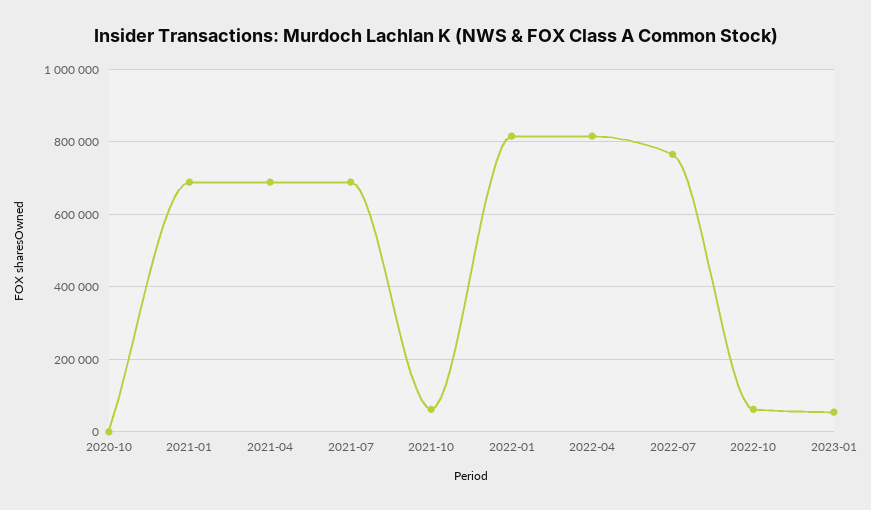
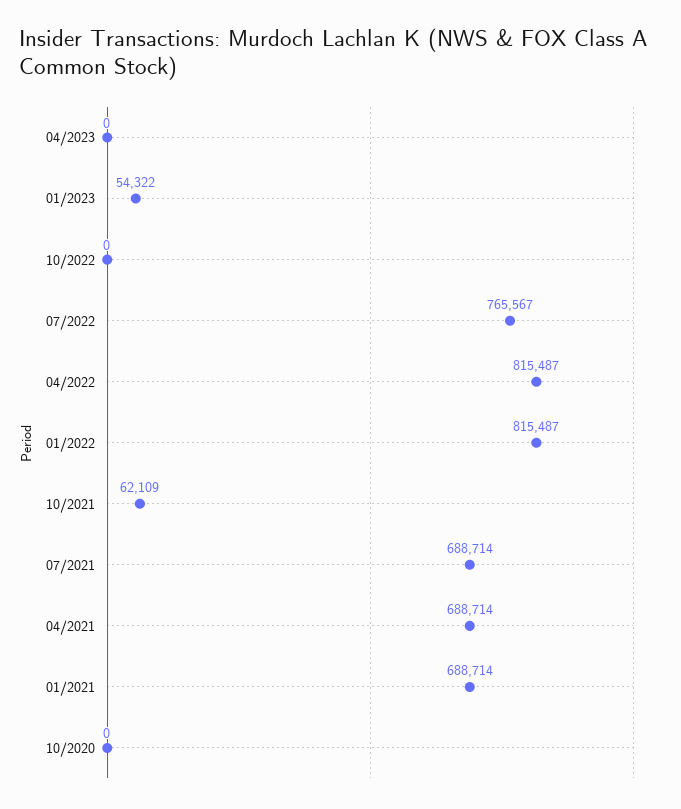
2022-10: 60000 -> 0
04/2023: none -> 0

